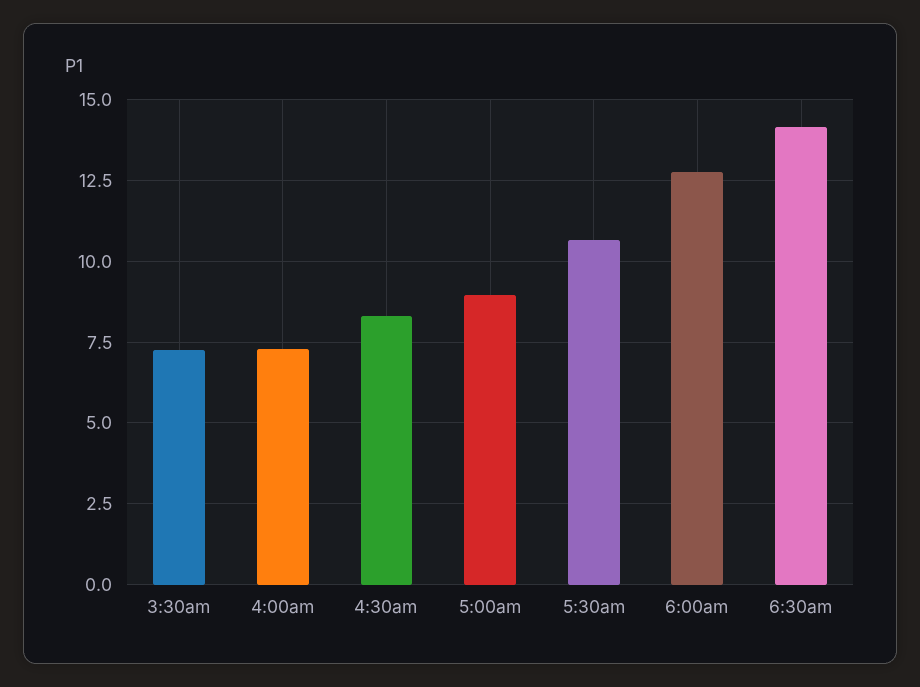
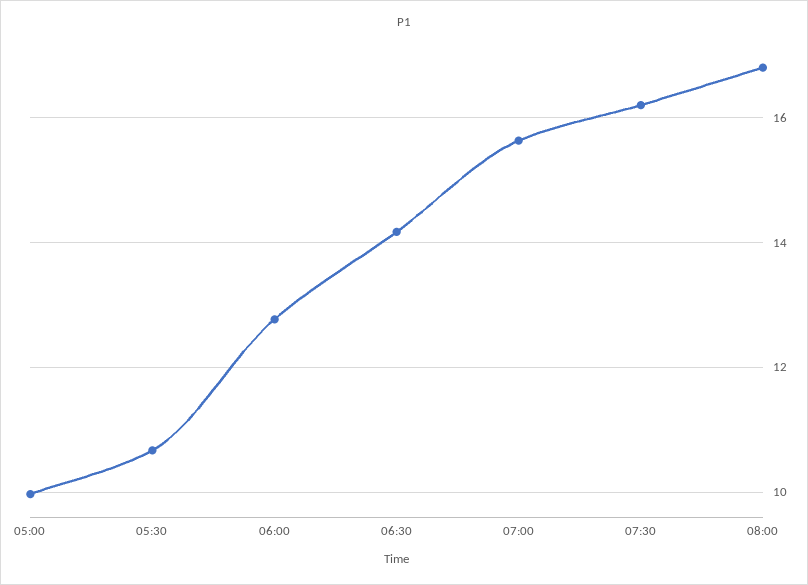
3:30am: 7.25 -> none
4:00am: 7.25 -> none
4:30am: 8.25 -> none
5:00am: 9 -> 10
07:00: none -> 15.6
07:30: none -> 16.2
08:00: none -> 16.8

